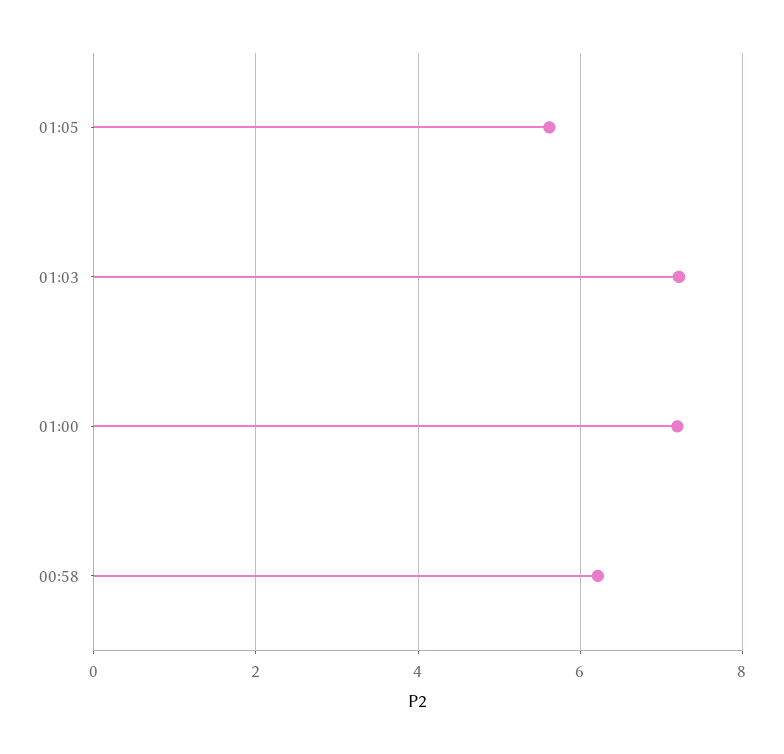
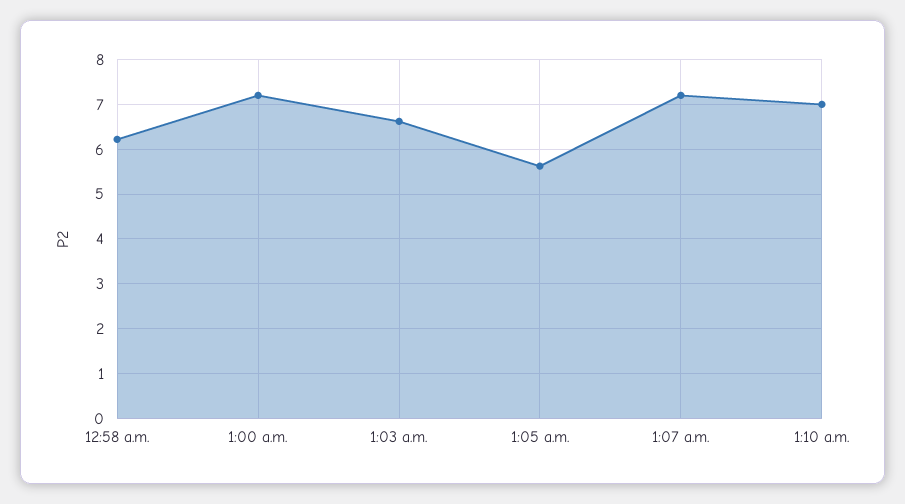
01:03: 7.2 -> 6.6
1:07 a.m.: none -> 7.2
1:10 a.m.: none -> 7

